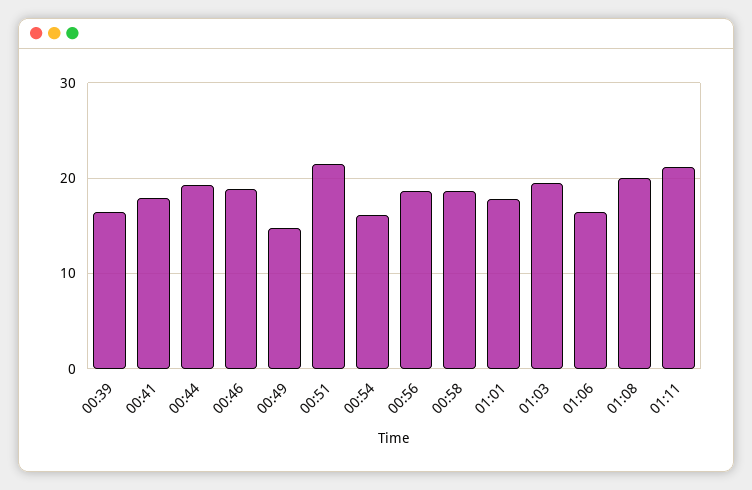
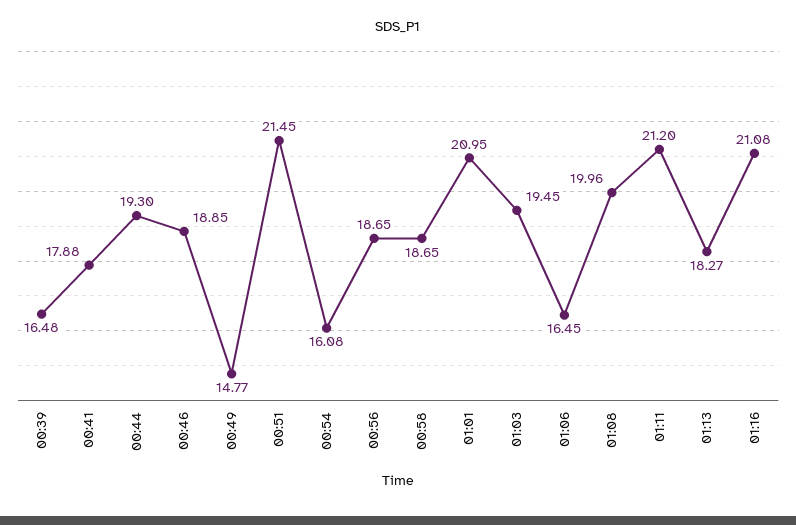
01:01: 18 -> 20.95
01:13: none -> 18.27
01:16: none -> 21.08

